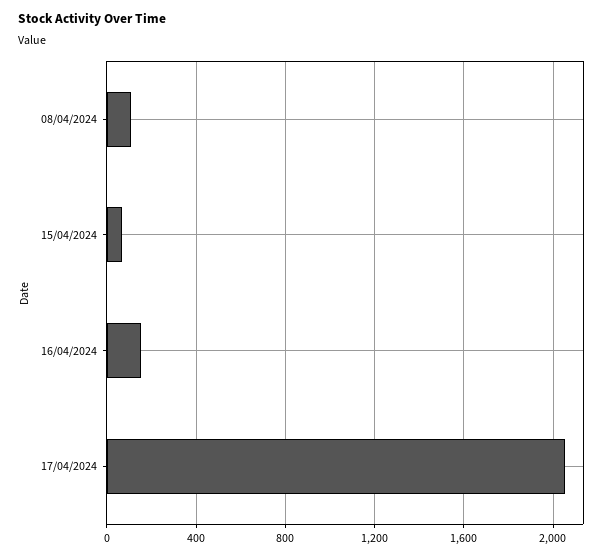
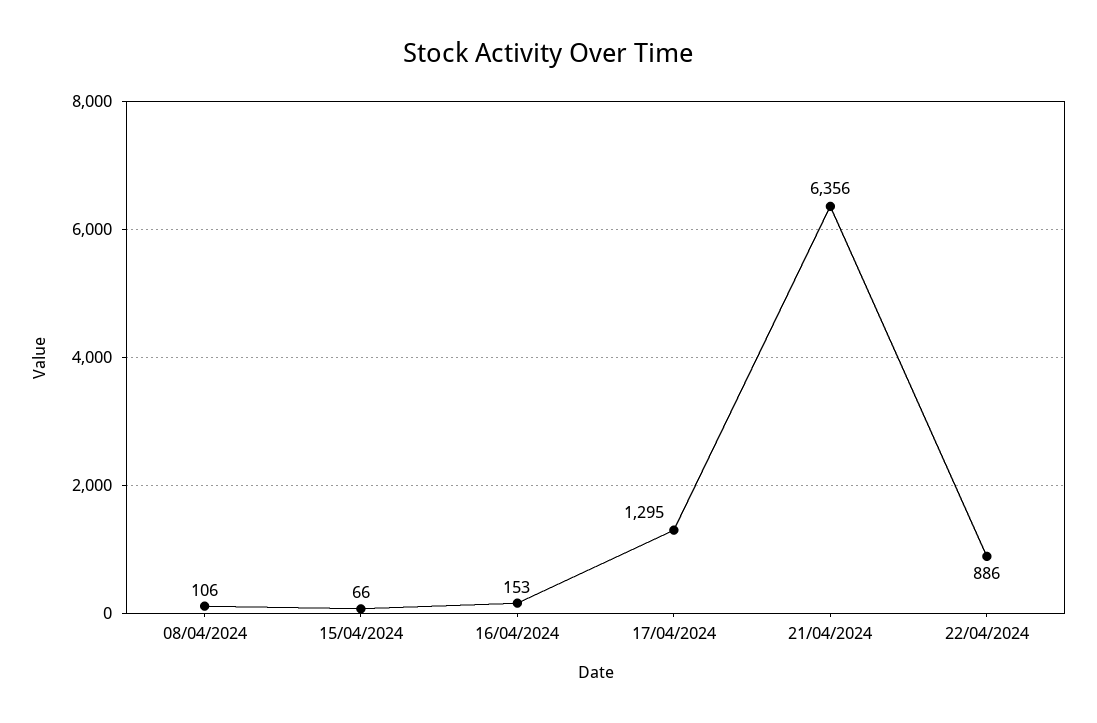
17/04/2024: 2050 -> 1295
21/04/2024: none -> 6356
22/04/2024: none -> 886

